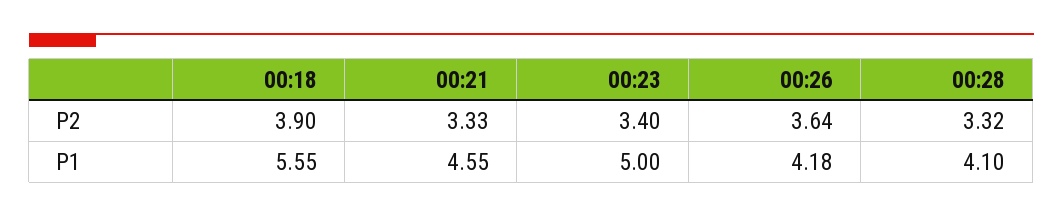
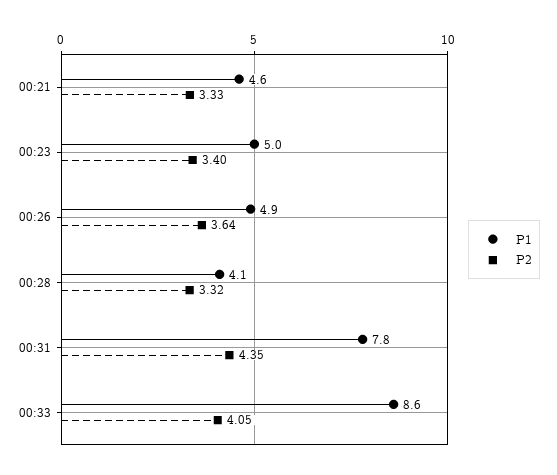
P2, 00:18: 3.9 -> none
P1, 00:18: 5.55 -> none
P1, 00:26: 4.18 -> 4.9
P1, 00:31: none -> 7.8
P2, 00:31: none -> 4.35
P1, 00:33: none -> 8.6
P2, 00:33: none -> 4.05

